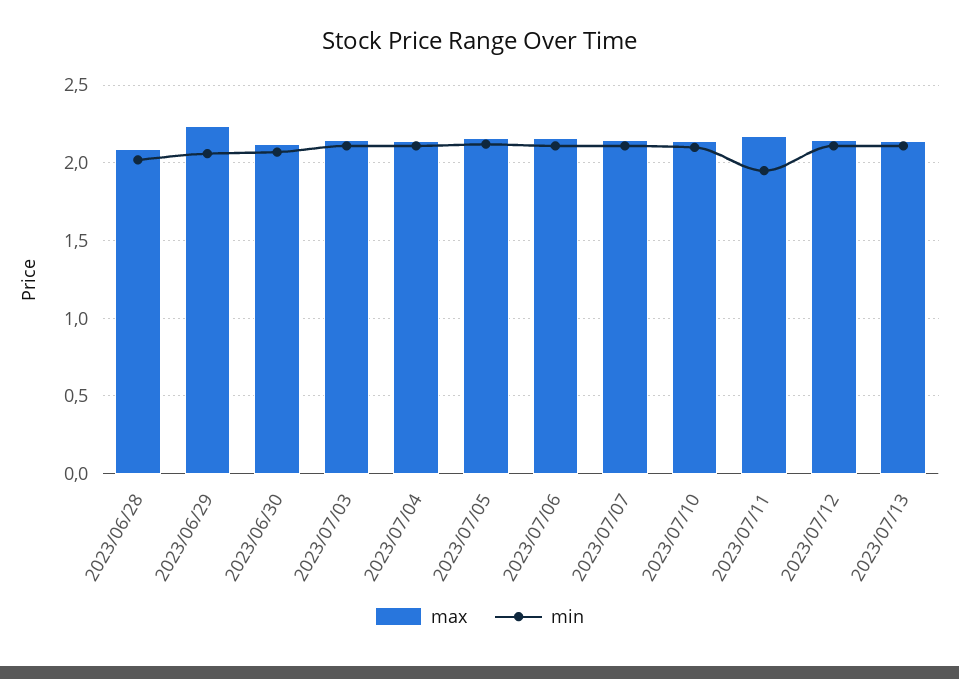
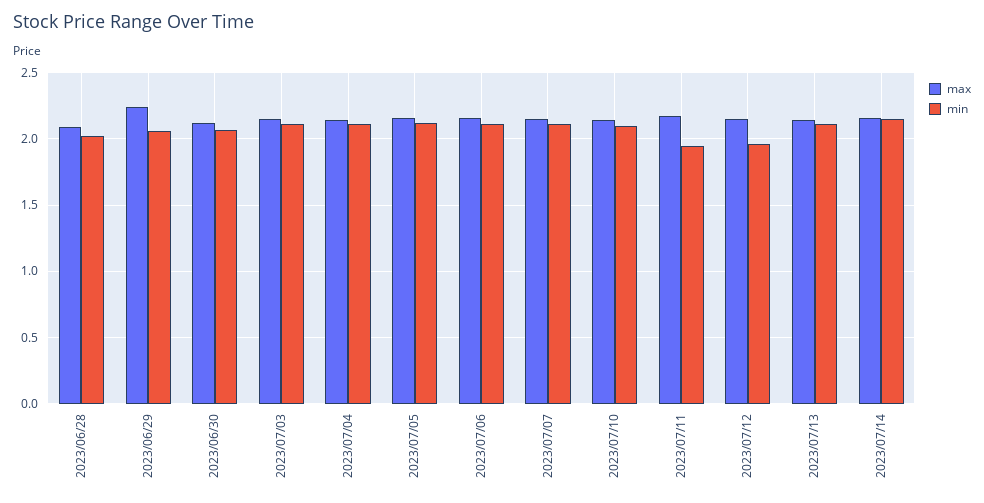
min, 2023/07/12: 2.1 -> 1.95
max, 2023/07/14: none -> 2.15
min, 2023/07/14: none -> 2.15

